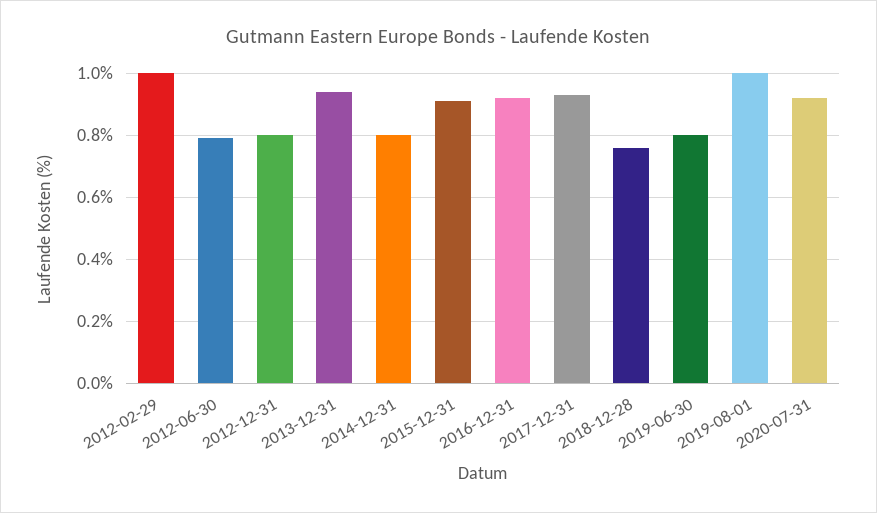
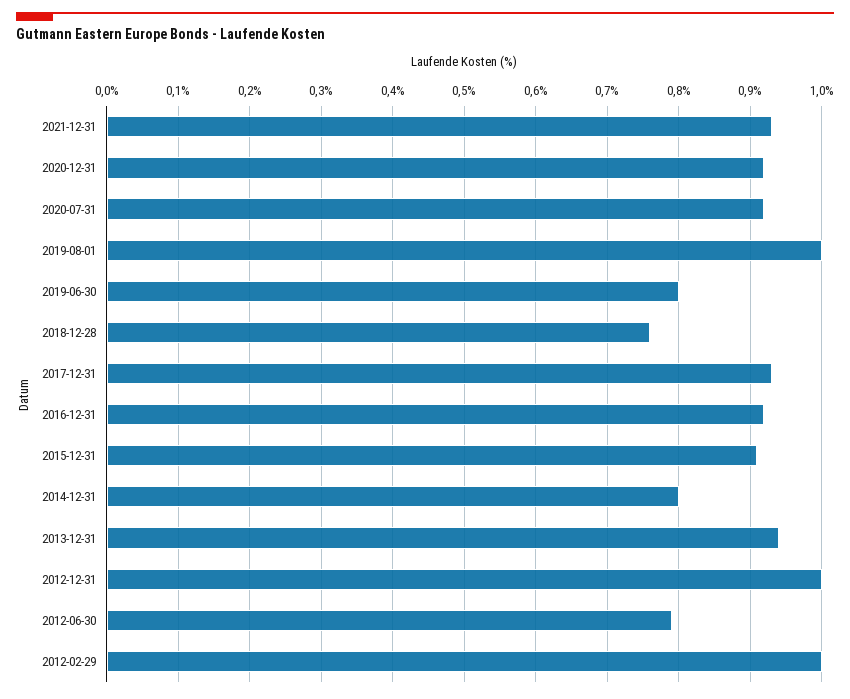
2012-12-31: 0.8 -> 1
2021-12-31: none -> 0.93
2020-12-31: none -> 0.92

